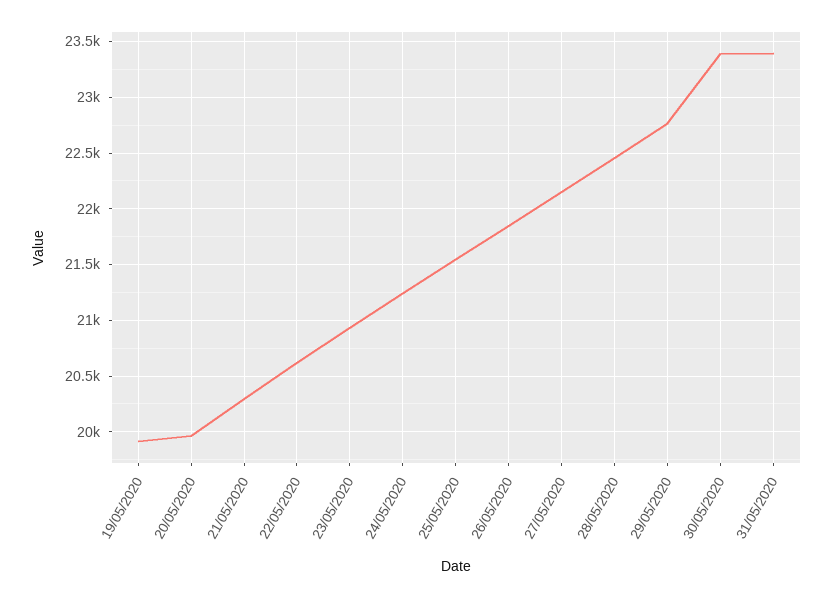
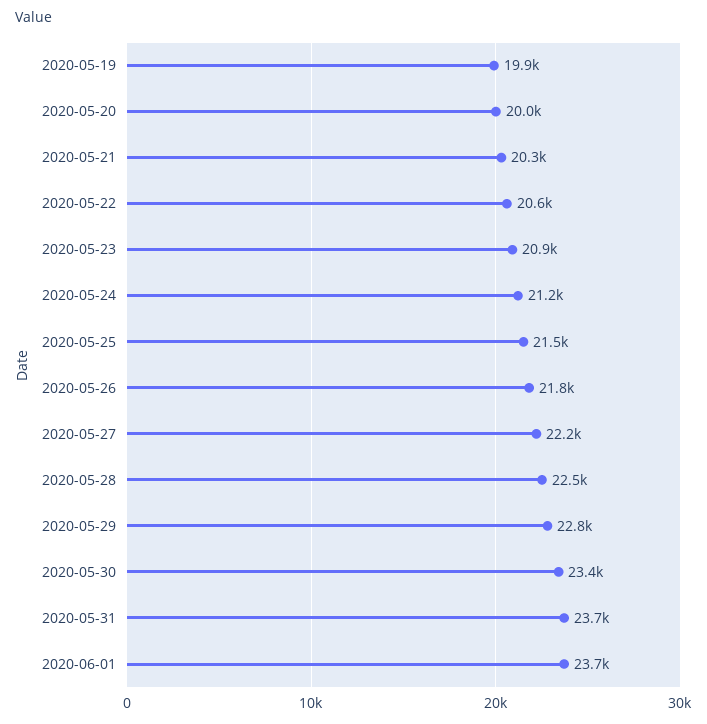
31/05/2020: 23400 -> 23700
2020-06-01: none -> 23700

